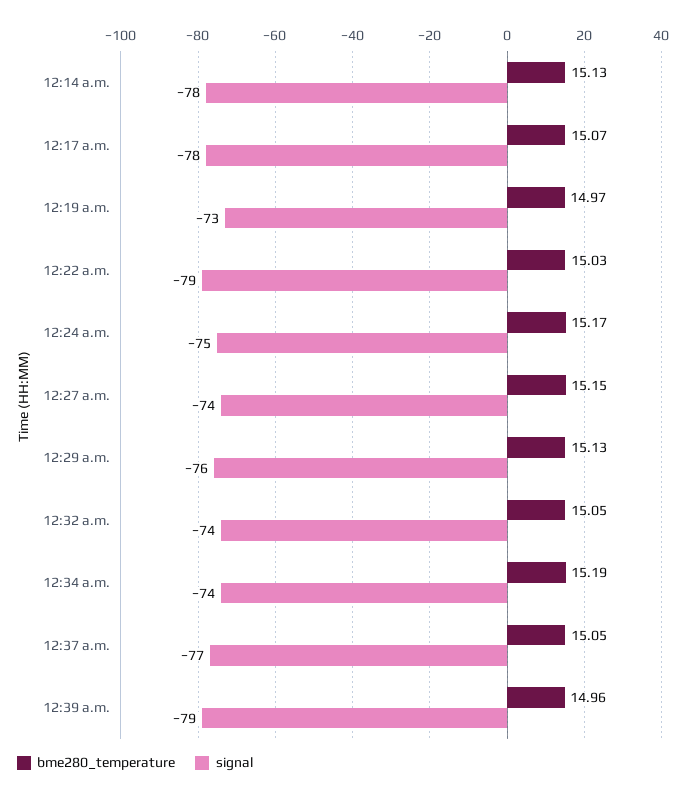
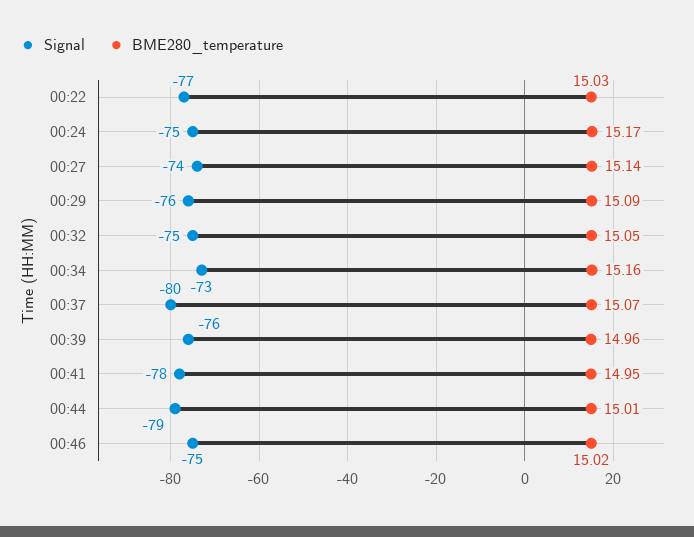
bme280_temperature, 12:14 a.m.: 15.13 -> none
signal, 12:14 a.m.: -78 -> none
bme280_temperature, 12:17 a.m.: 15.07 -> none
signal, 12:17 a.m.: -78 -> none
bme280_temperature, 12:19 a.m.: 14.97 -> none
signal, 12:19 a.m.: -73 -> none
signal, 12:22 a.m.: -79 -> -77
bme280_temperature, 12:27 a.m.: 15.15 -> 15.14
bme280_temperature, 12:29 a.m.: 15.13 -> 15.09
signal, 12:32 a.m.: -74 -> -75
bme280_temperature, 12:34 a.m.: 15.19 -> 15.16
signal, 12:34 a.m.: -74 -> -73
bme280_temperature, 12:37 a.m.: 15.05 -> 15.07
signal, 12:37 a.m.: -77 -> -80
signal, 12:39 a.m.: -79 -> -76
signal, 00:41: none -> -78
bme280_temperature, 00:41: none -> 14.95
signal, 00:44: none -> -79
bme280_temperature, 00:44: none -> 15.01
signal, 00:46: none -> -75
bme280_temperature, 00:46: none -> 15.02

